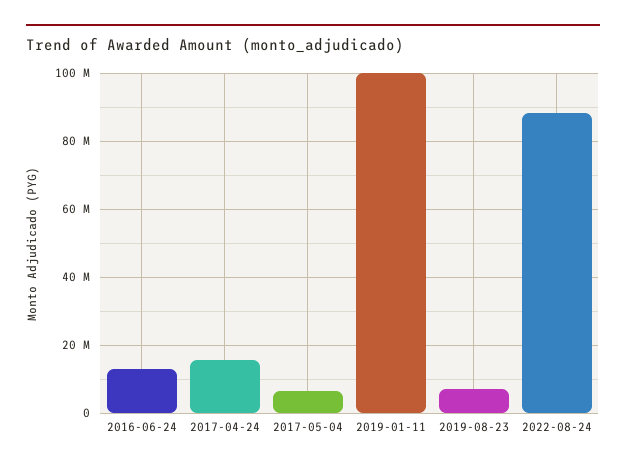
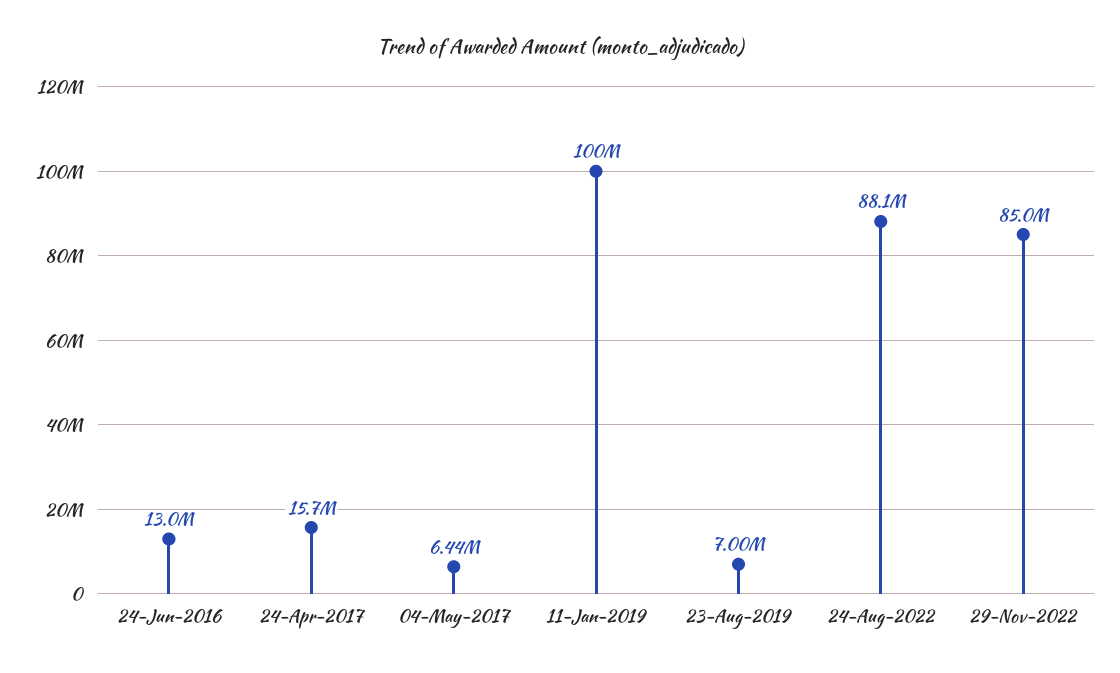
29-Nov-2022: none -> 85000000

